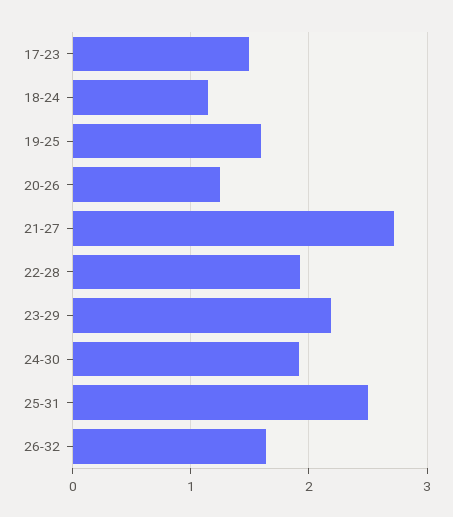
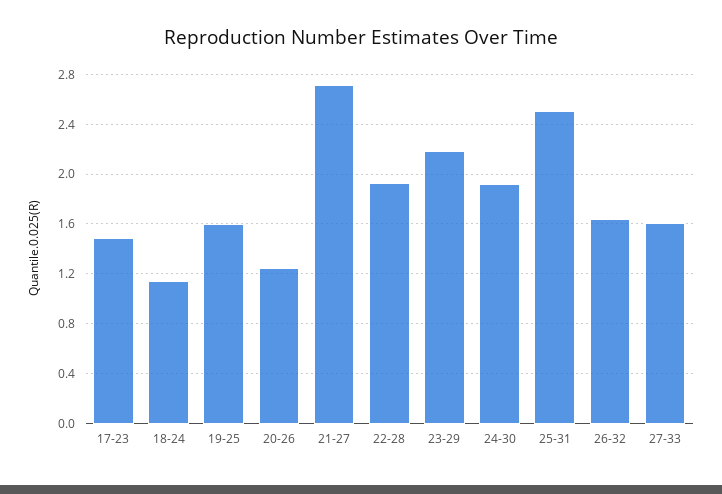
27-33: none -> 1.6

